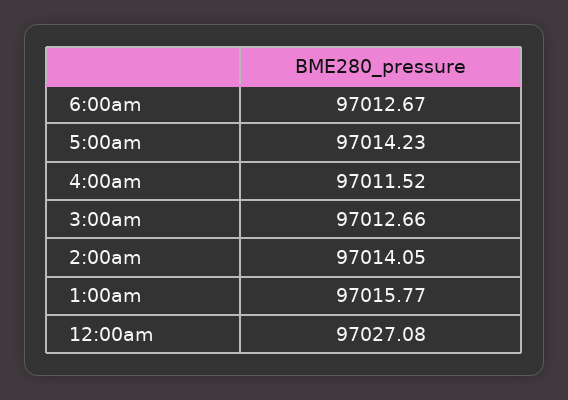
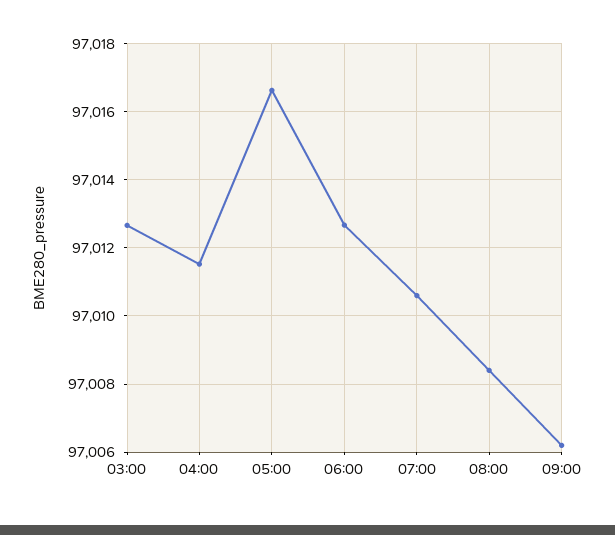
5:00am: 97014.23 -> 97016.6
2:00am: 97014.05 -> none
1:00am: 97015.77 -> none
12:00am: 97027.08 -> none
07:00: none -> 97010.6
08:00: none -> 97008.4
09:00: none -> 97006.2

